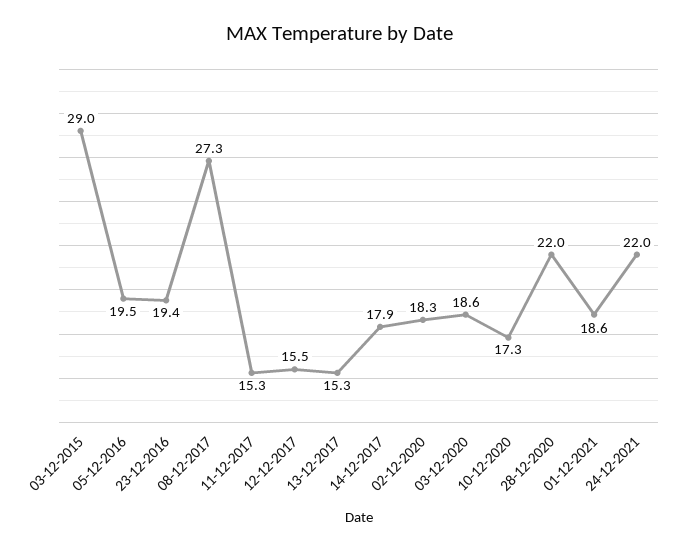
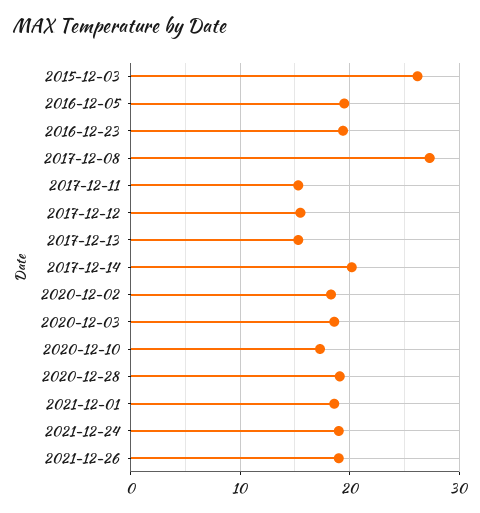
03-12-2015: 29 -> 26
14-12-2017: 17.9 -> 20
28-12-2020: 22 -> 19
24-12-2021: 22 -> 19
2021-12-26: none -> 19

